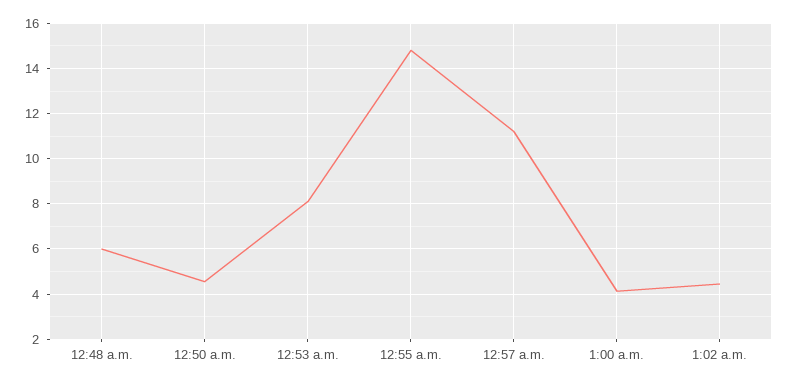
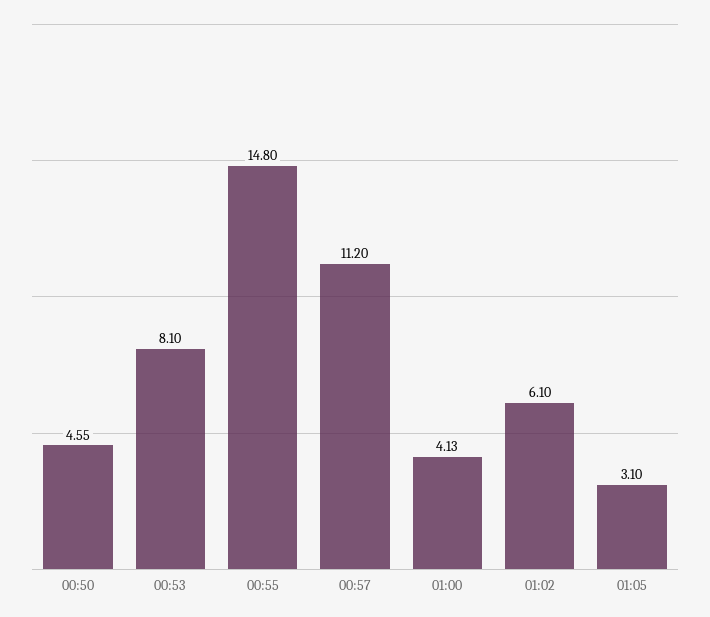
12:48 a.m.: 6 -> none
1:02 a.m.: 4.5 -> 6.1
01:05: none -> 3.1

